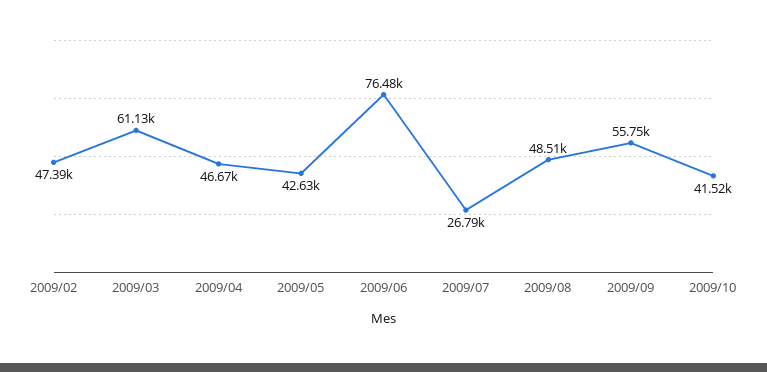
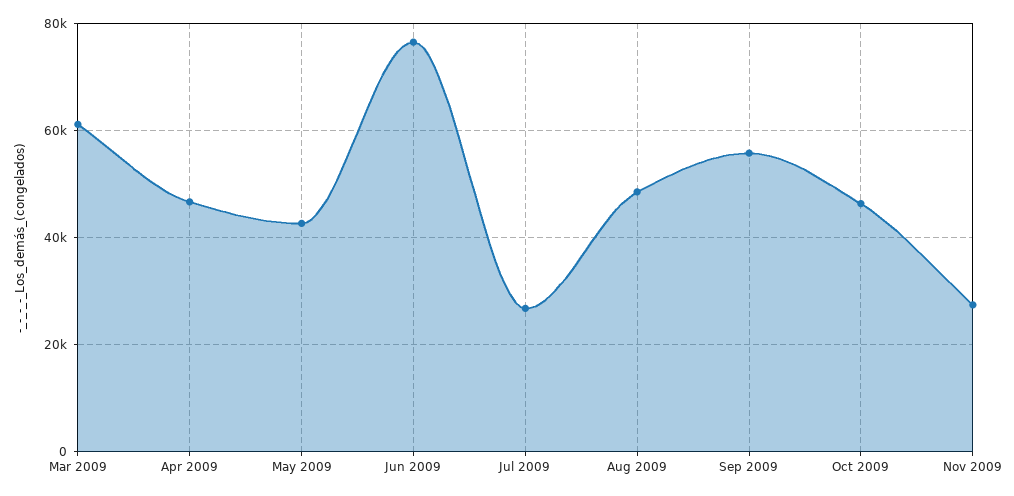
2009/02: 47390 -> none
2009/10: 41520 -> 46000
Nov 2009: none -> 28000

